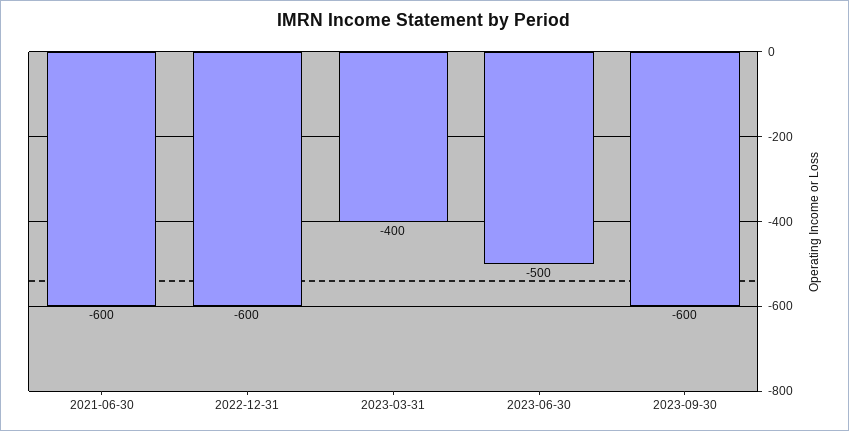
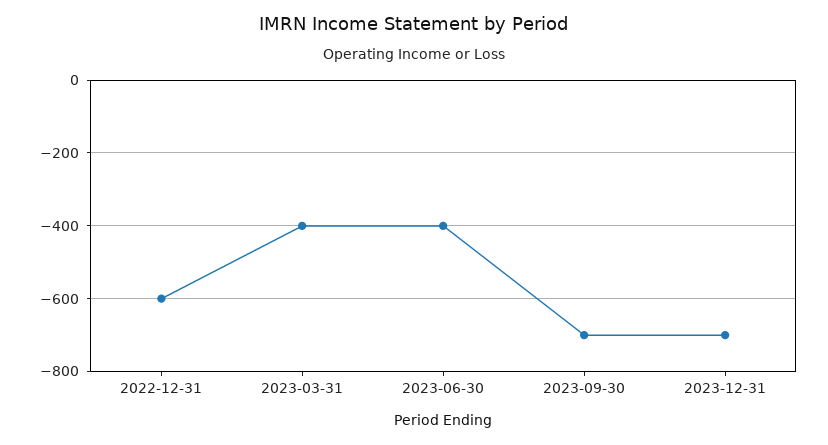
2021-06-30: -600 -> none
2023-06-30: -500 -> -400
2023-09-30: -600 -> -700
2023-12-31: none -> -700

